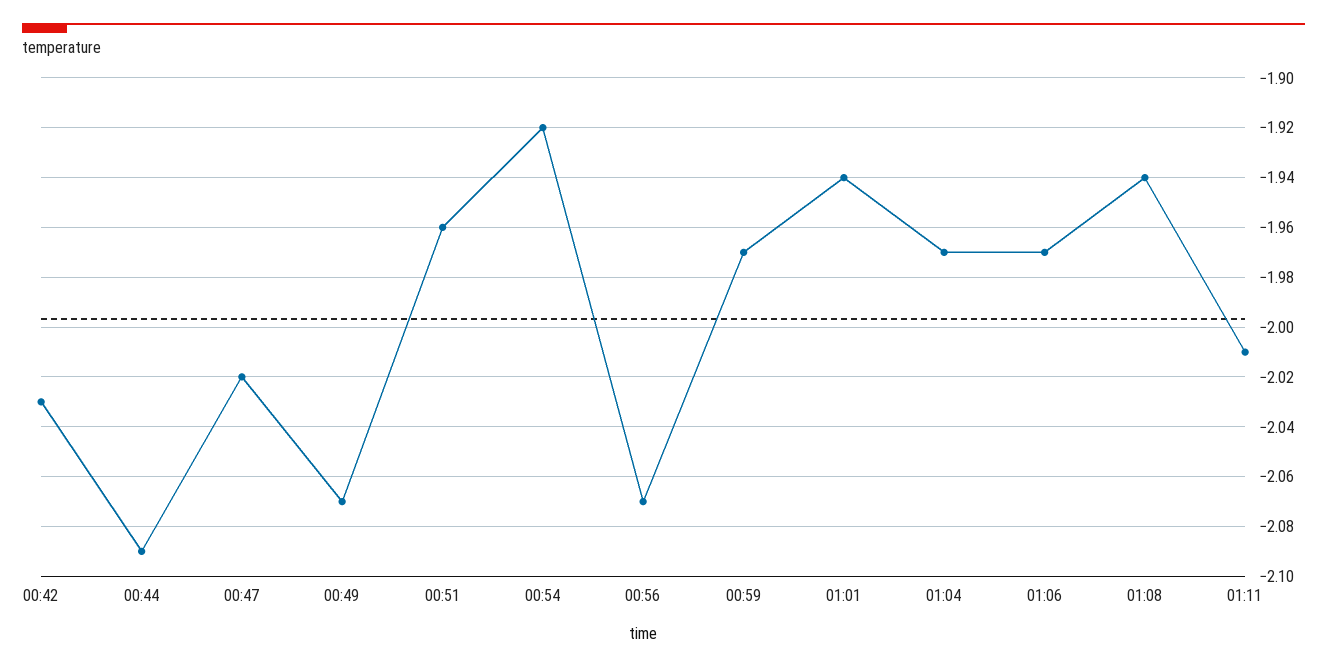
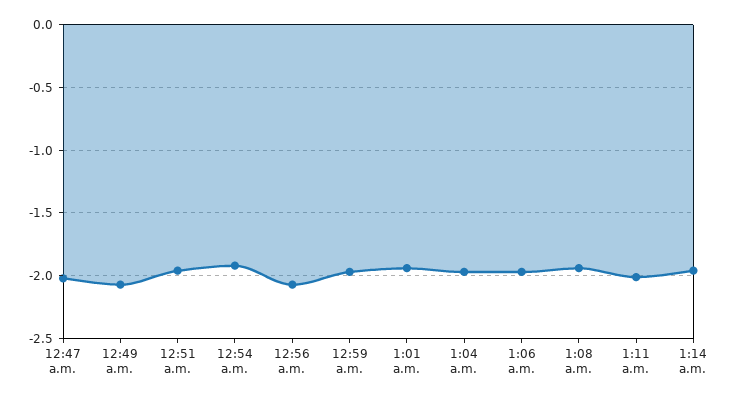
00:42: -2.03 -> none
00:44: -2.09 -> none
1:14 a.m.: none -> -1.95

